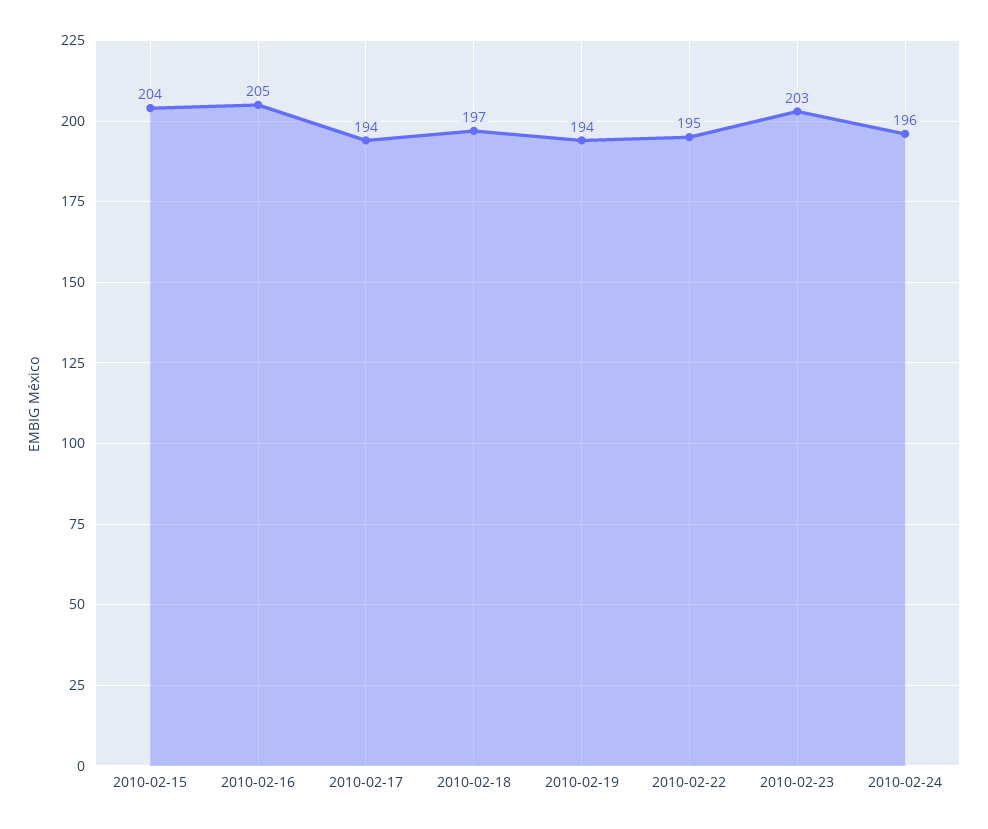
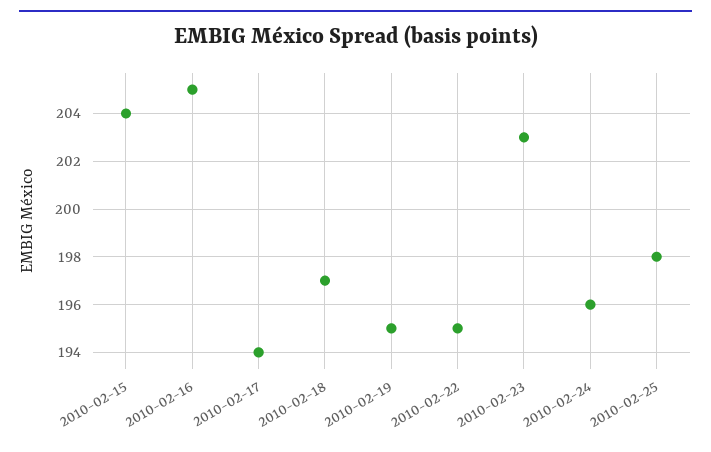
2010-02-19: 194 -> 195
2010-02-25: none -> 198

